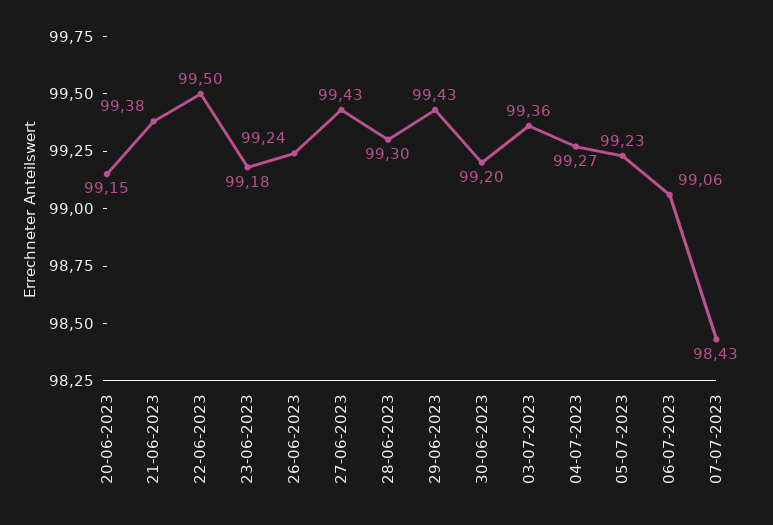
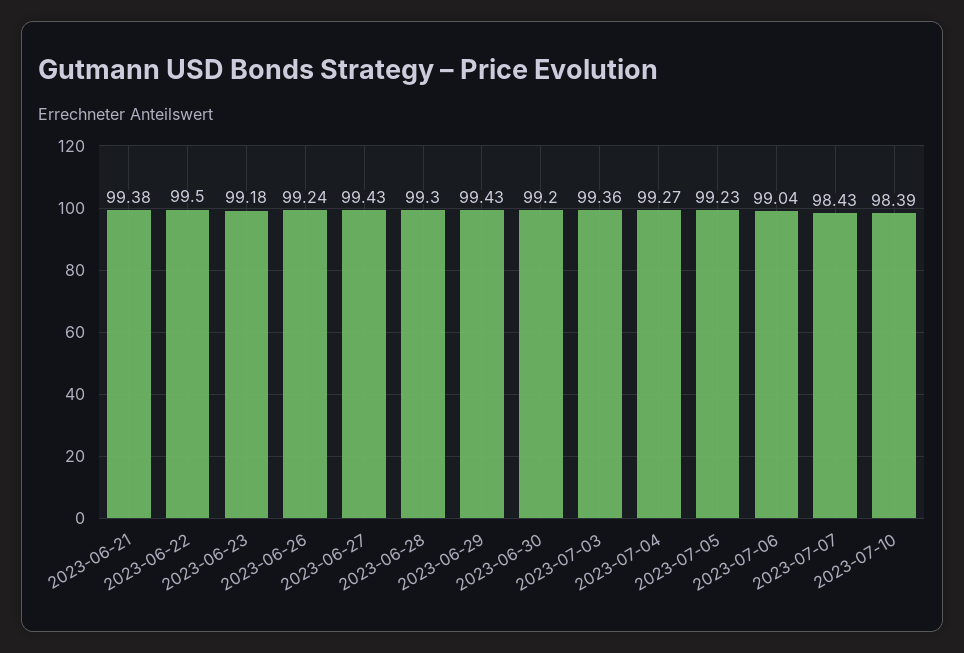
20-06-2023: 99.15 -> none
06-07-2023: 99.06 -> 99.04
2023-07-10: none -> 98.39

